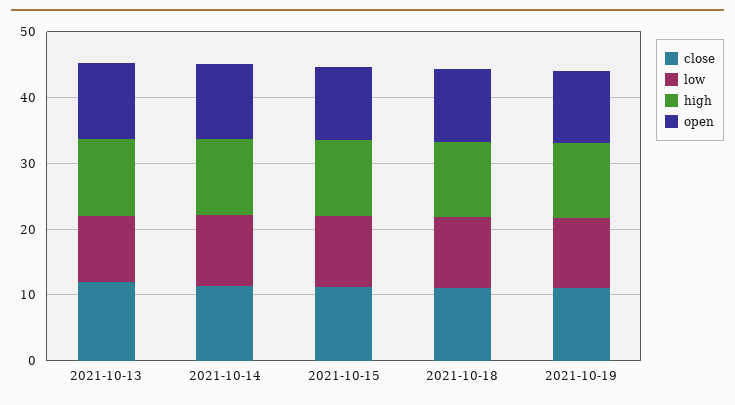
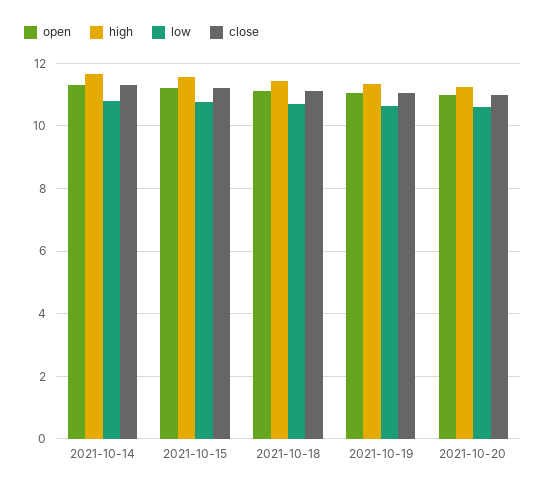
close, 2021-10-13: 12 -> none
low, 2021-10-13: 10 -> none
high, 2021-10-13: 12 -> none
open, 2021-10-13: 12 -> none
open, 2021-10-20: none -> 11
high, 2021-10-20: none -> 11.2
low, 2021-10-20: none -> 10.6
close, 2021-10-20: none -> 11

